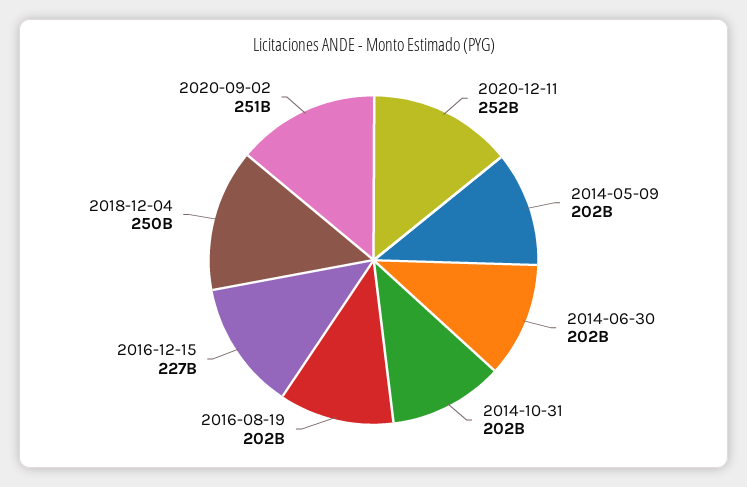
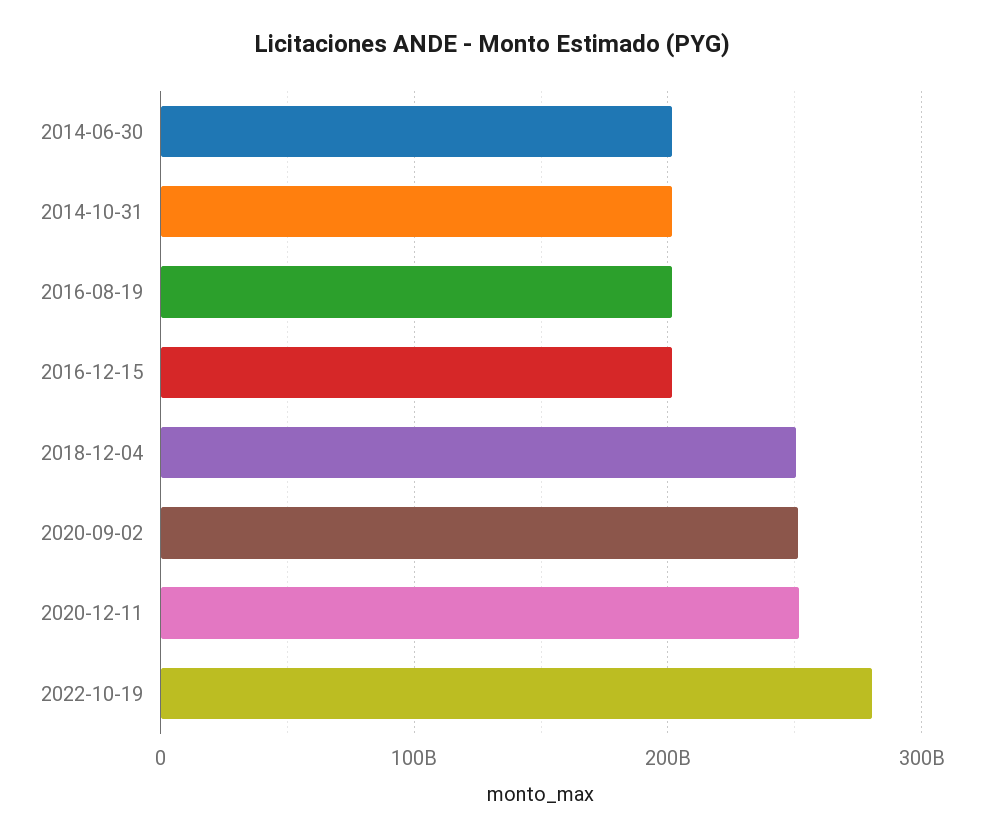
2014-05-09: 202000000000 -> none
2016-12-15: 227000000000 -> 200000000000
2022-10-19: none -> 280000000000

